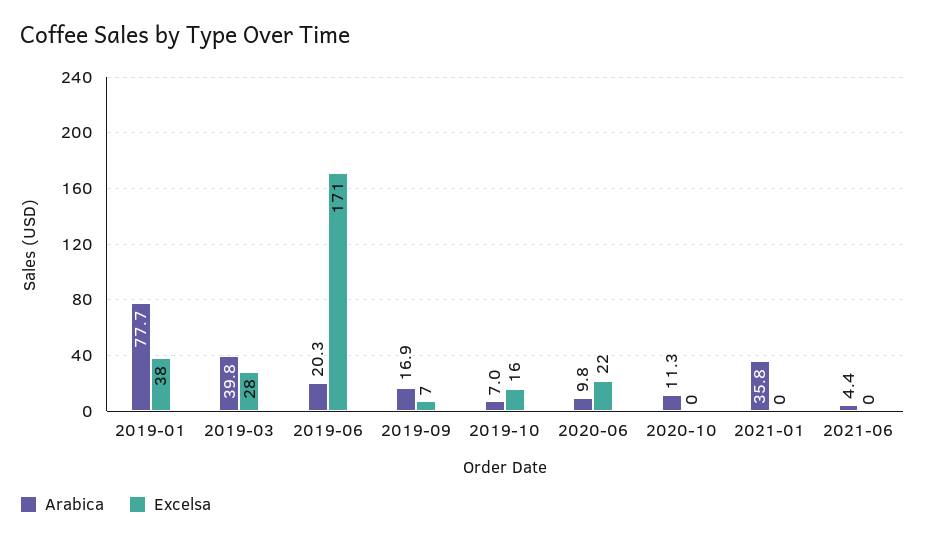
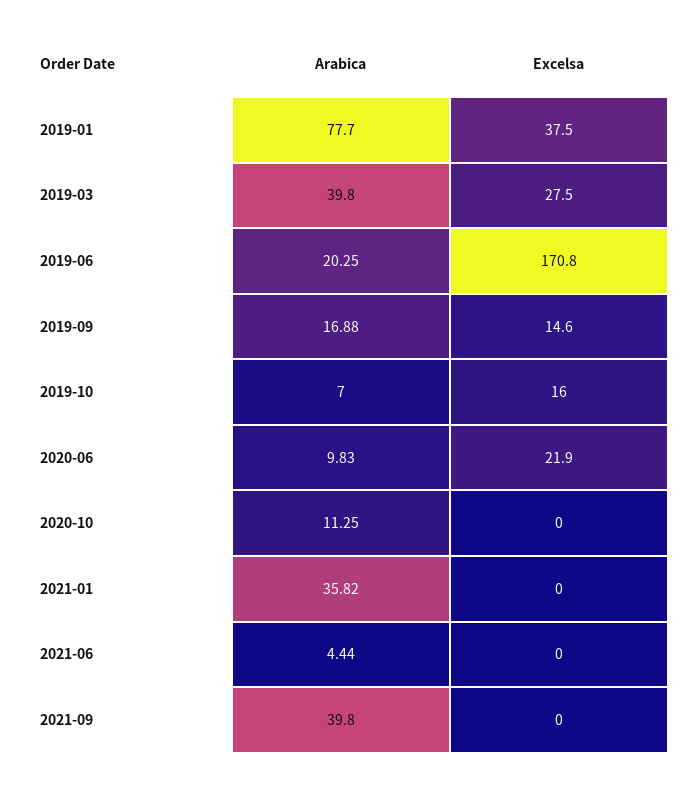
Excelsa, 2019-09: 7 -> 14.6
Arabica, 2021-09: none -> 39.8
Excelsa, 2021-09: none -> 0

